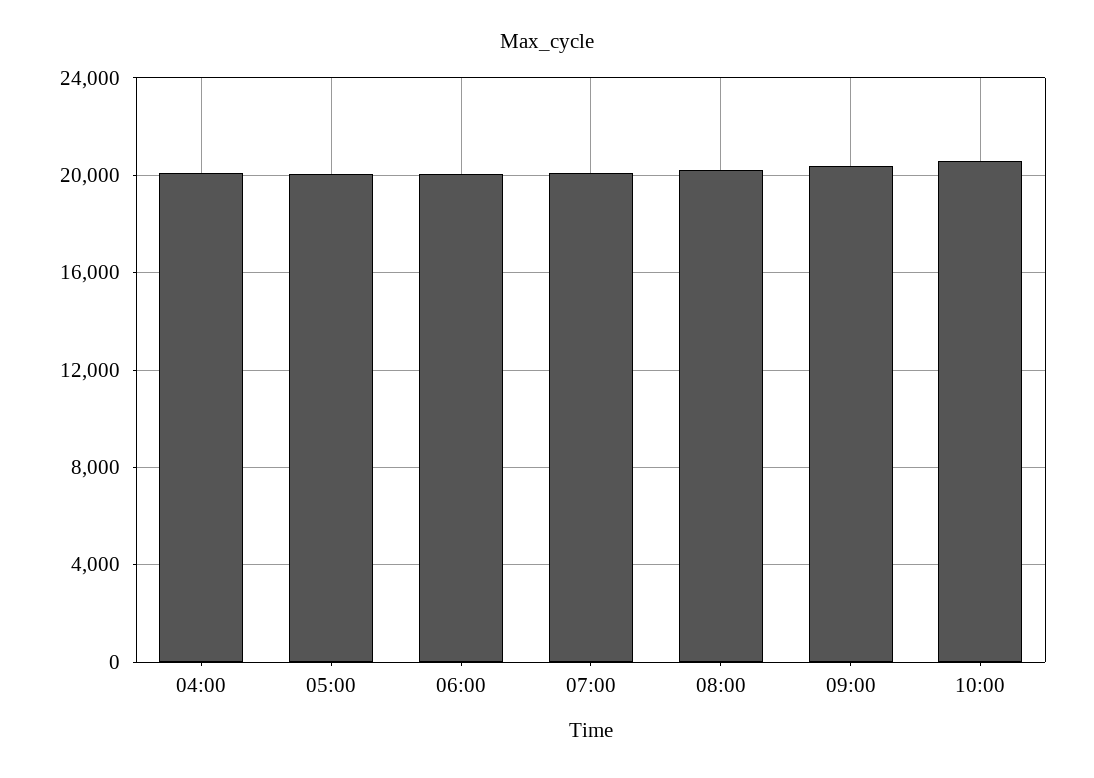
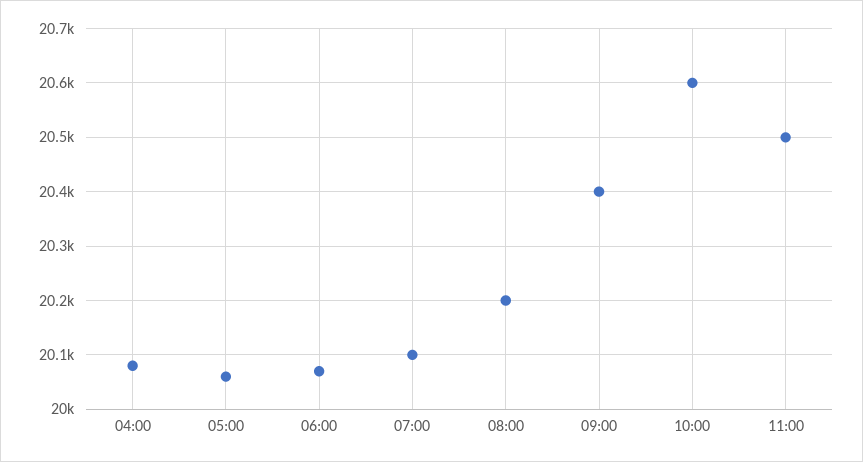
11:00: none -> 20500

